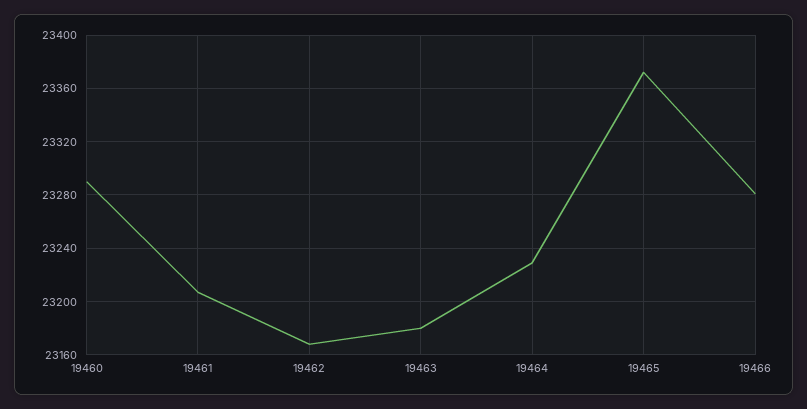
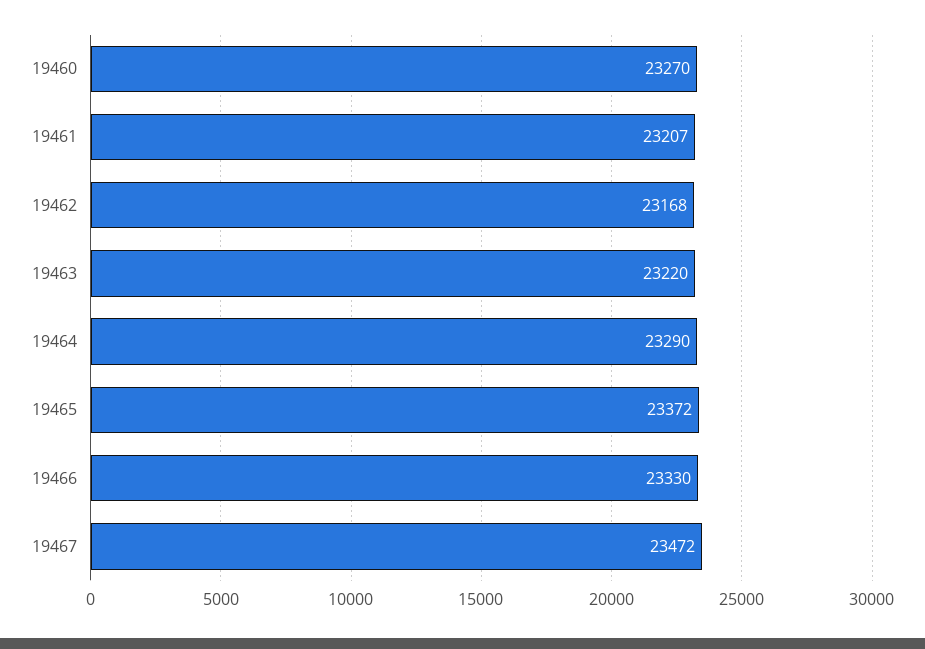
19460: 23290 -> 23270
19463: 23180 -> 23220
19464: 23230 -> 23290
19466: 23280 -> 23330
19467: none -> 23472

